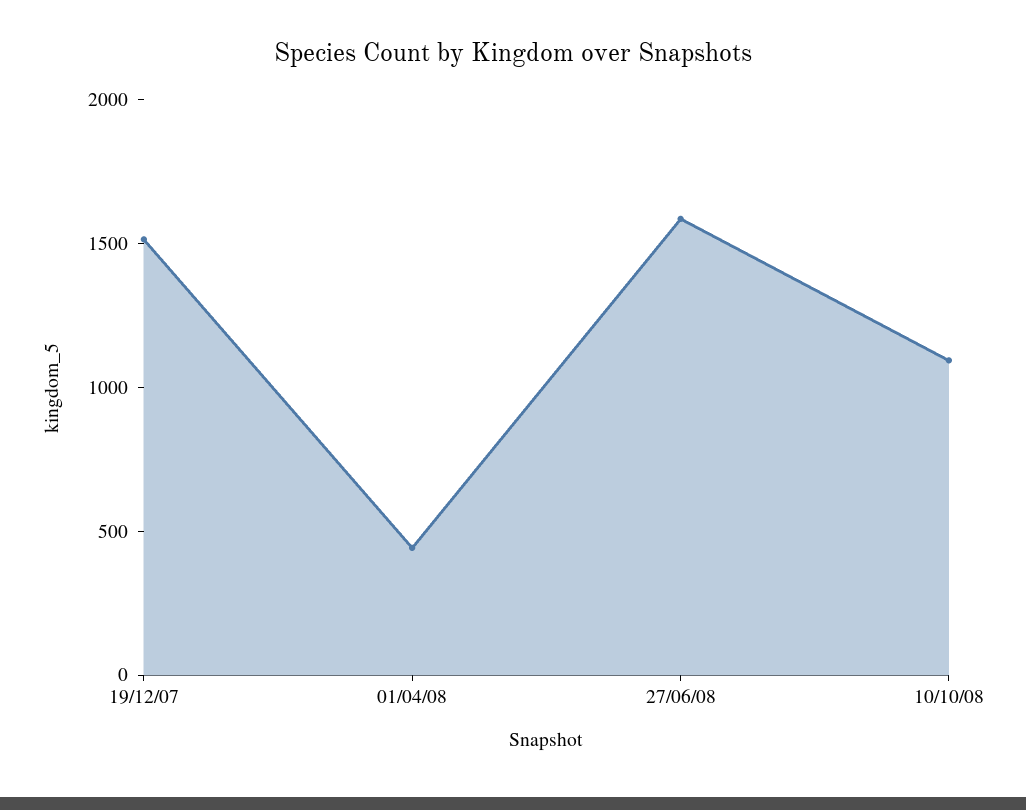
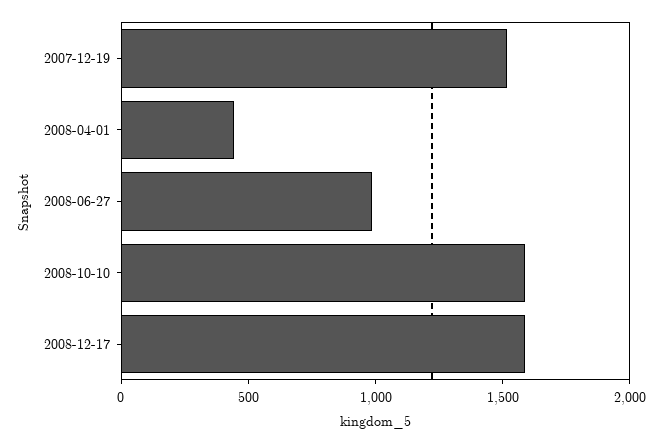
27/06/08: 1600 -> 1000
10/10/08: 1100 -> 1600
2008-12-17: none -> 1600

